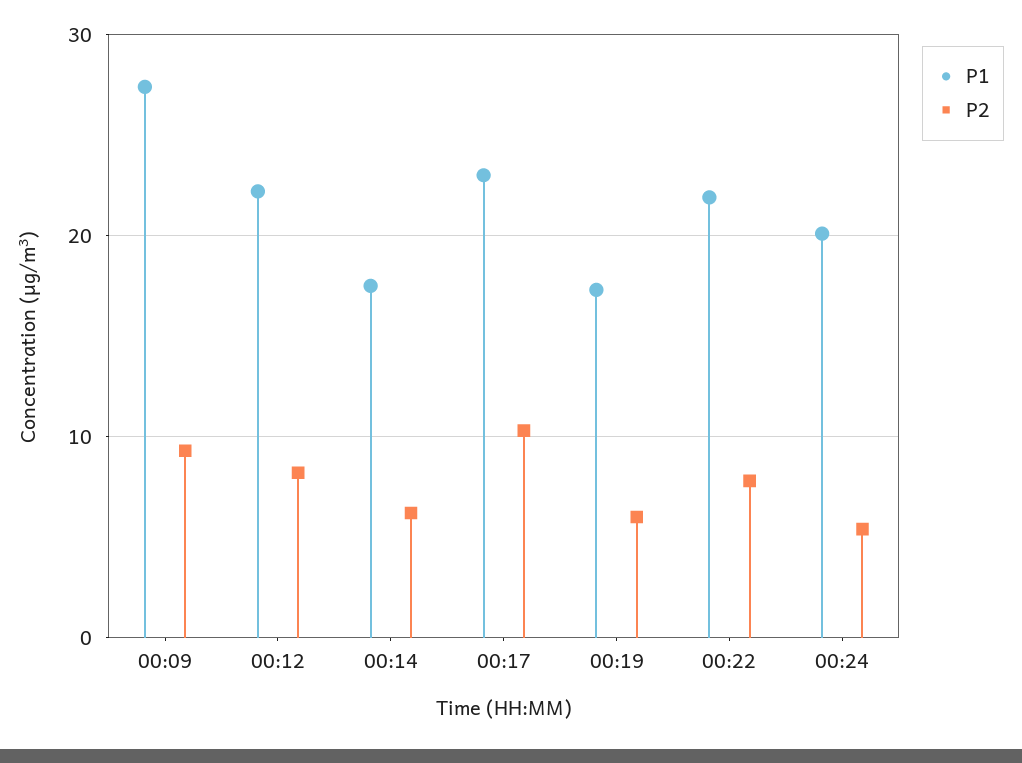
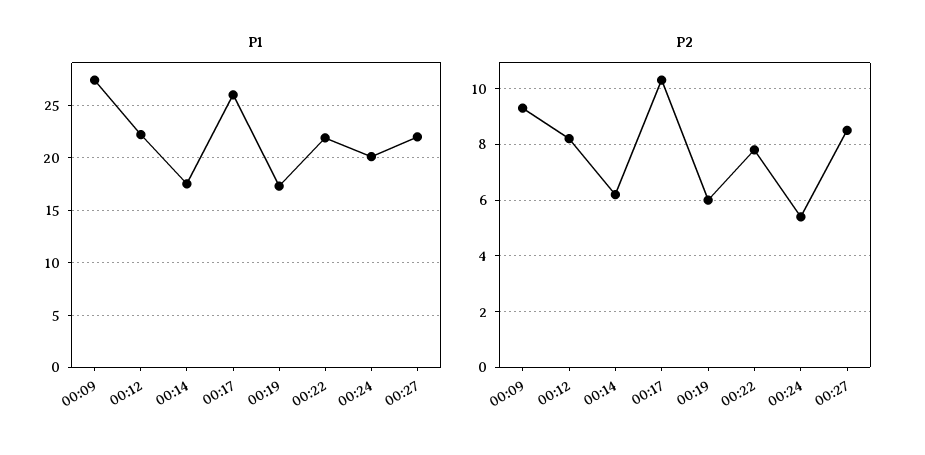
P1, 00:17: 23 -> 26
P1, 00:27: none -> 22
P2, 00:27: none -> 8.5

